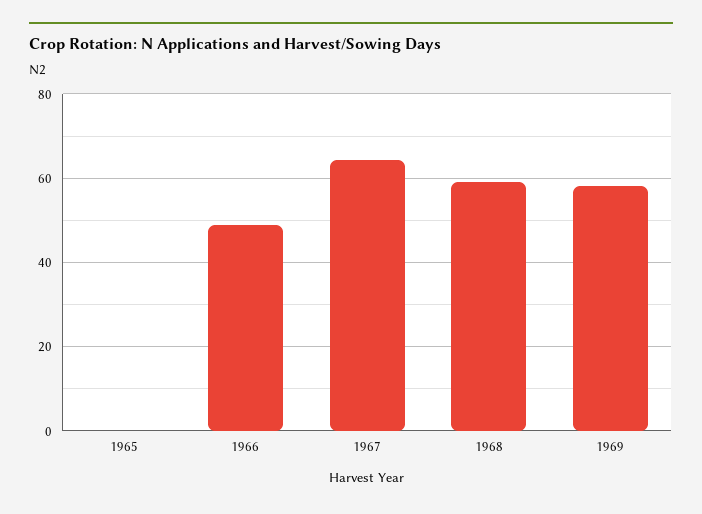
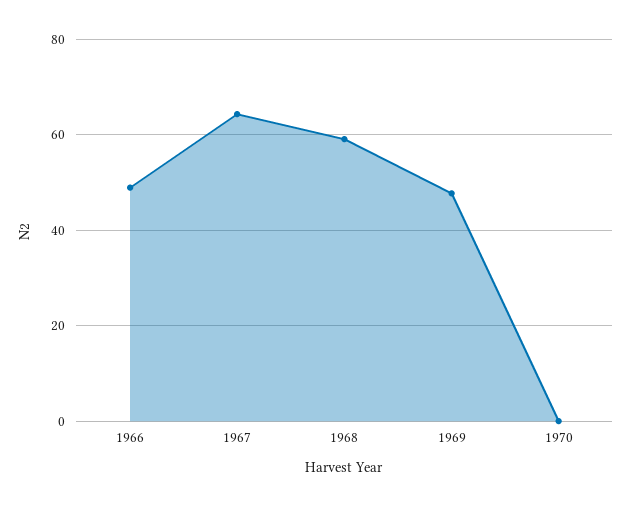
1965: 0 -> none
1969: 58 -> 48
1970: none -> 0

